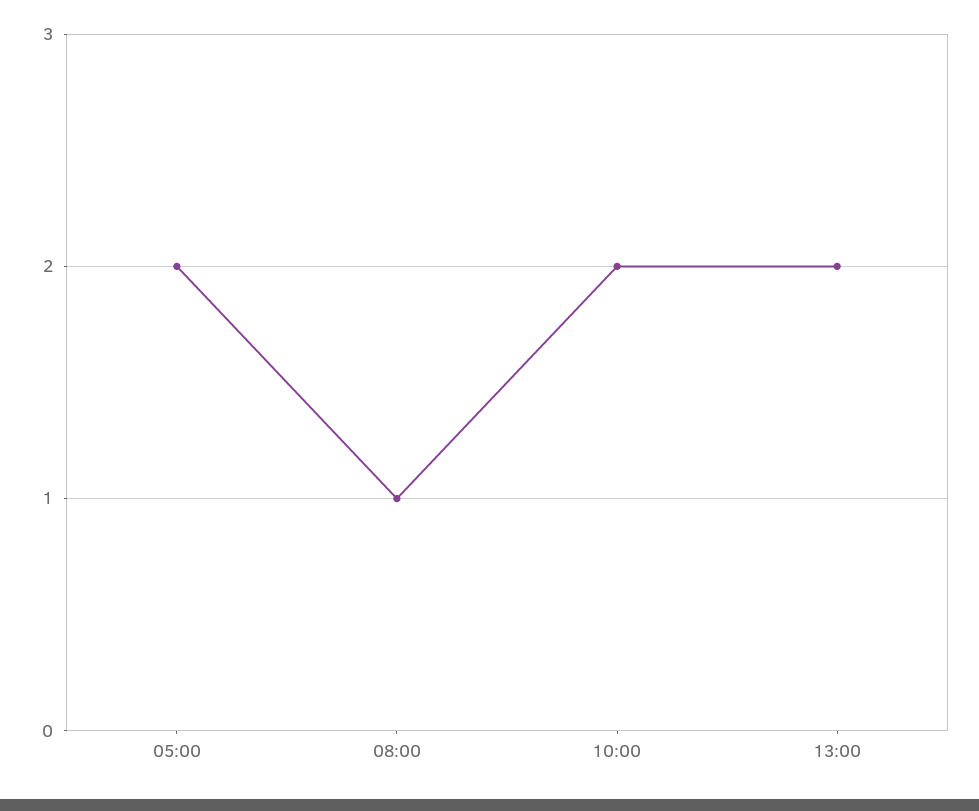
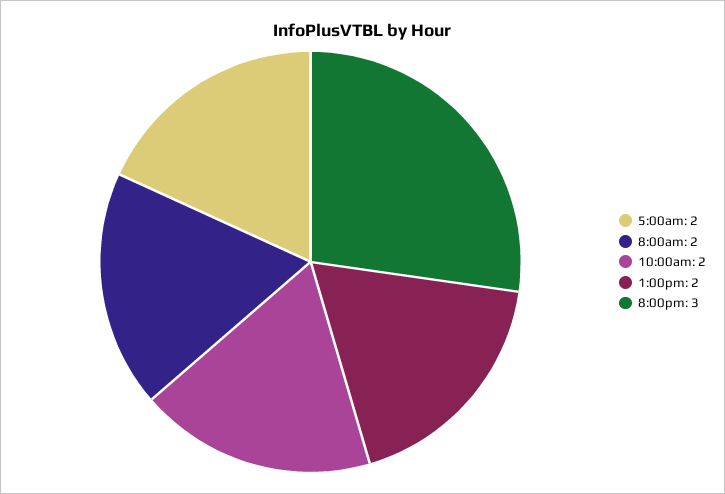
08:00: 1 -> 2
8:00pm: none -> 3

